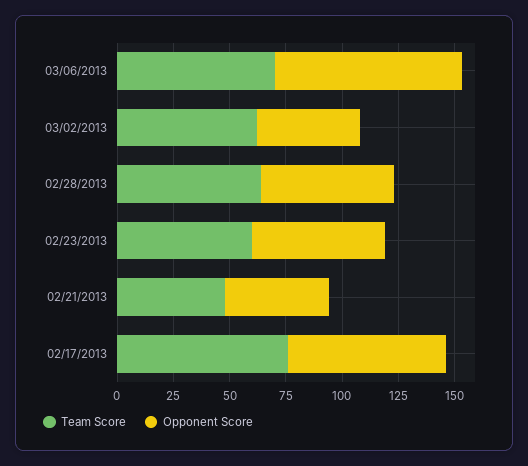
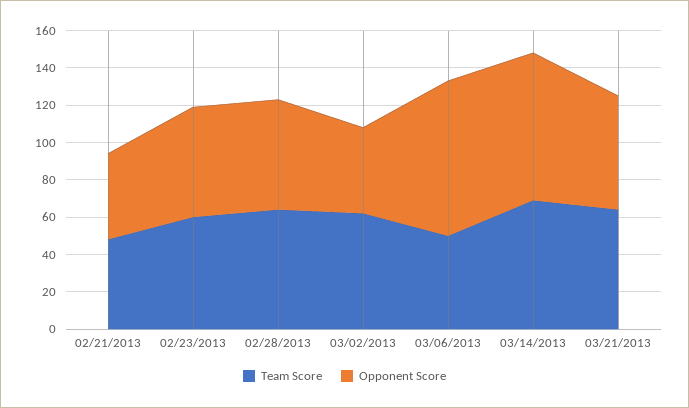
Team Score, 03/06/2013: 70 -> 50
Team Score, 02/17/2013: 75 -> none
Opponent Score, 02/17/2013: 70 -> none
Team Score, 03/14/2013: none -> 70
Opponent Score, 03/14/2013: none -> 80
Team Score, 03/21/2013: none -> 65
Opponent Score, 03/21/2013: none -> 60

